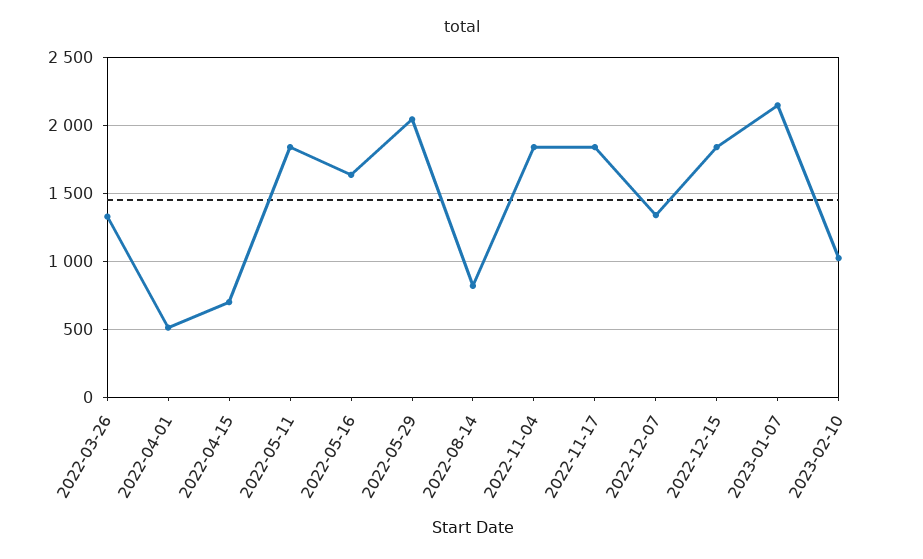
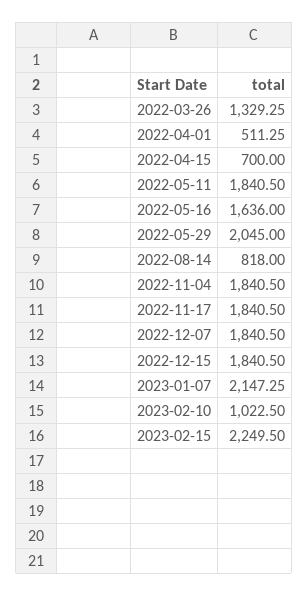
2022-12-07: 1350 -> 1840.5
2023-02-15: none -> 2249.5

